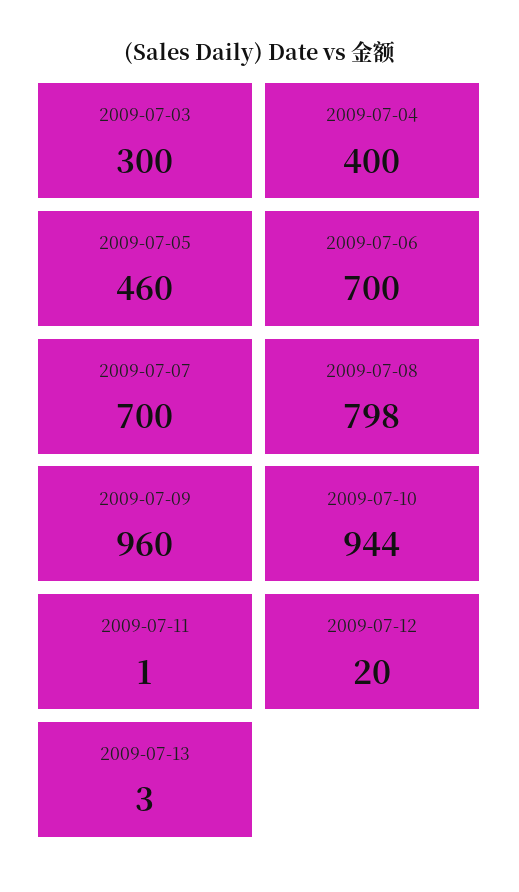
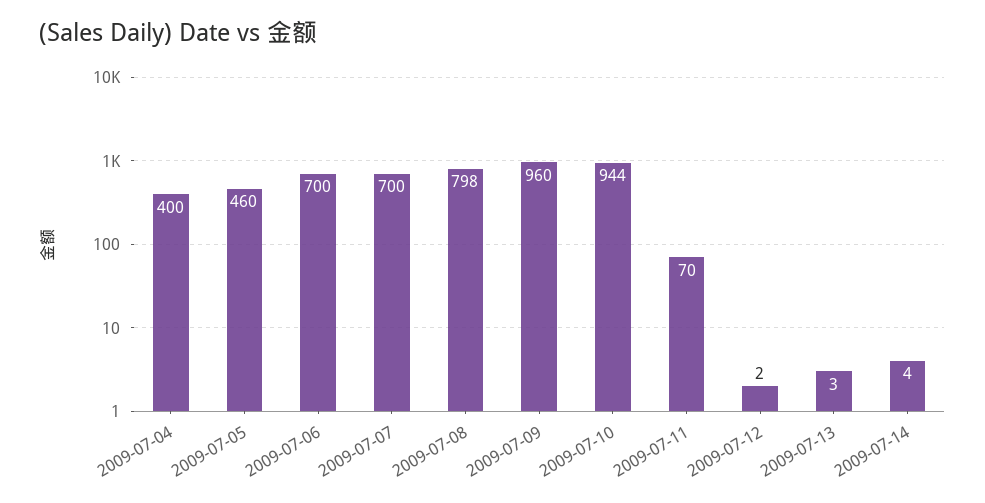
2009-07-03: 300 -> none
2009-07-11: 1 -> 70
2009-07-12: 20 -> 2
2009-07-14: none -> 4

